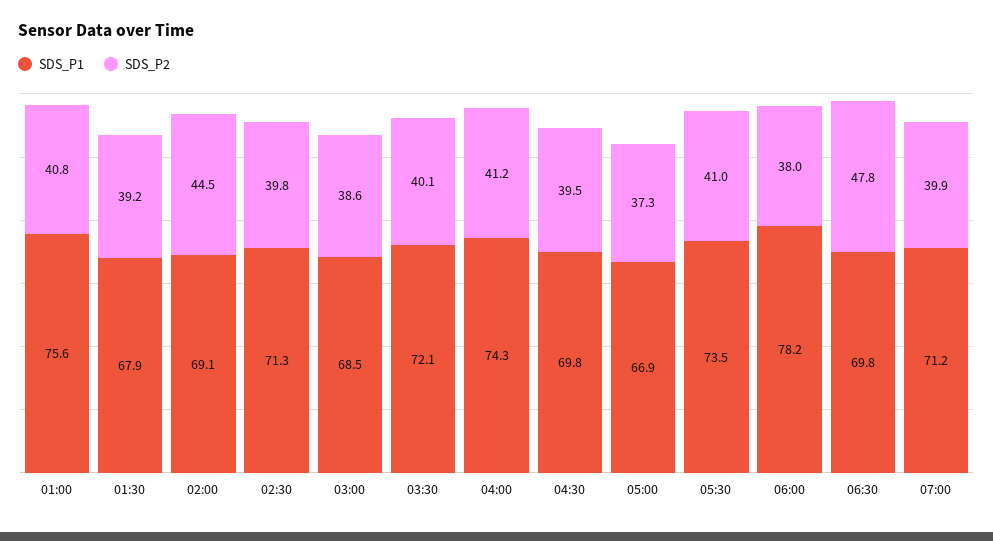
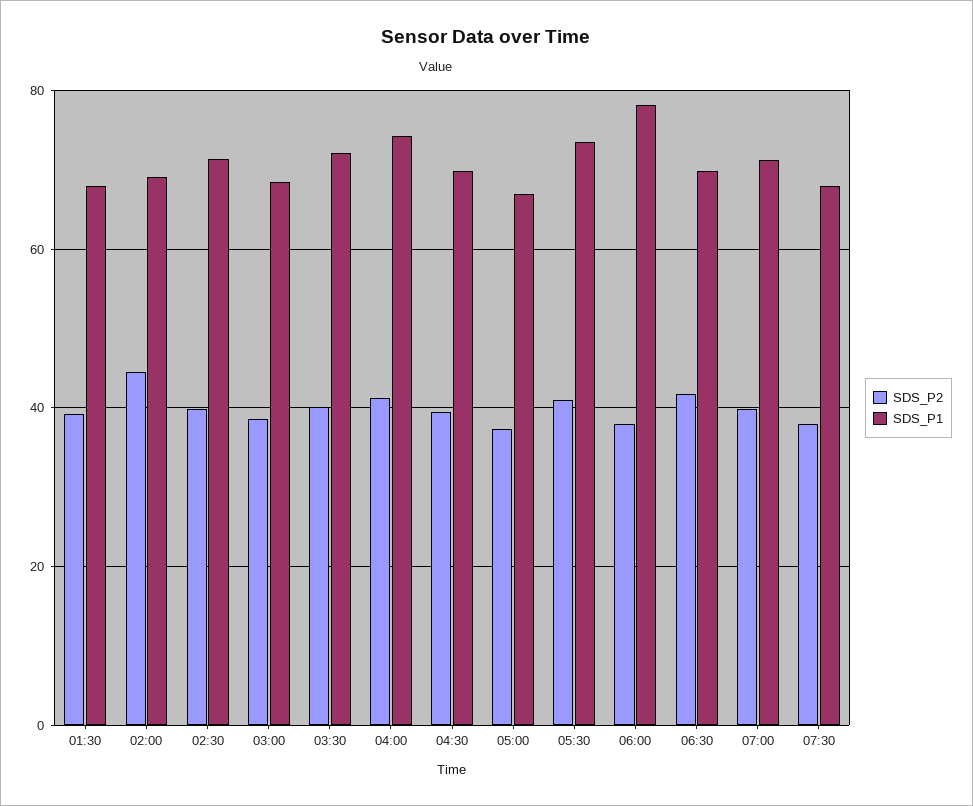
SDS_P1, 01:00: 75.6 -> none
SDS_P2, 01:00: 40.8 -> none
SDS_P2, 06:30: 47.8 -> 42
SDS_P2, 07:30: none -> 38
SDS_P1, 07:30: none -> 68

